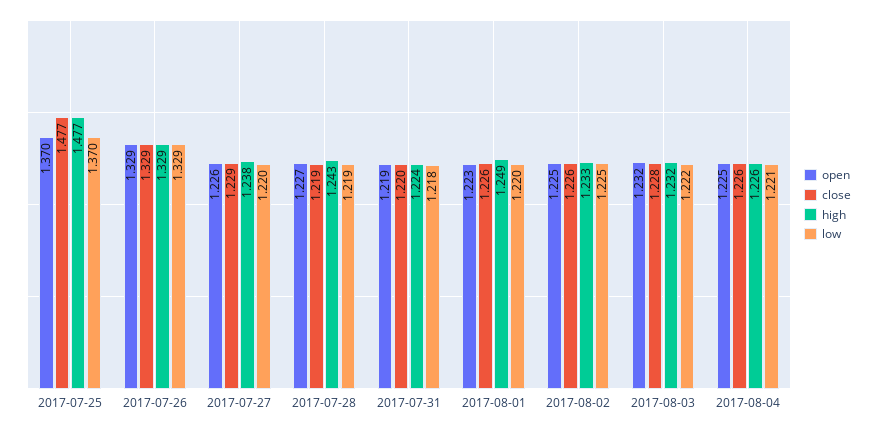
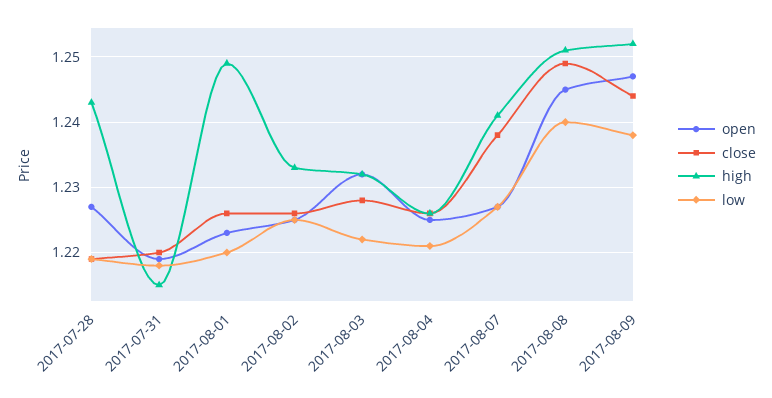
open, 2017-07-25: 1.37 -> none
close, 2017-07-25: 1.477 -> none
high, 2017-07-25: 1.477 -> none
low, 2017-07-25: 1.37 -> none
open, 2017-07-26: 1.329 -> none
close, 2017-07-26: 1.329 -> none
high, 2017-07-26: 1.329 -> none
low, 2017-07-26: 1.329 -> none
open, 2017-07-27: 1.226 -> none
close, 2017-07-27: 1.229 -> none
high, 2017-07-27: 1.238 -> none
low, 2017-07-27: 1.22 -> none
high, 2017-07-31: 1.224 -> 1.215
open, 2017-08-07: none -> 1.227
close, 2017-08-07: none -> 1.238
high, 2017-08-07: none -> 1.241
low, 2017-08-07: none -> 1.227
open, 2017-08-08: none -> 1.245
close, 2017-08-08: none -> 1.249
high, 2017-08-08: none -> 1.251
low, 2017-08-08: none -> 1.24
open, 2017-08-09: none -> 1.247
close, 2017-08-09: none -> 1.244
high, 2017-08-09: none -> 1.252
low, 2017-08-09: none -> 1.238

